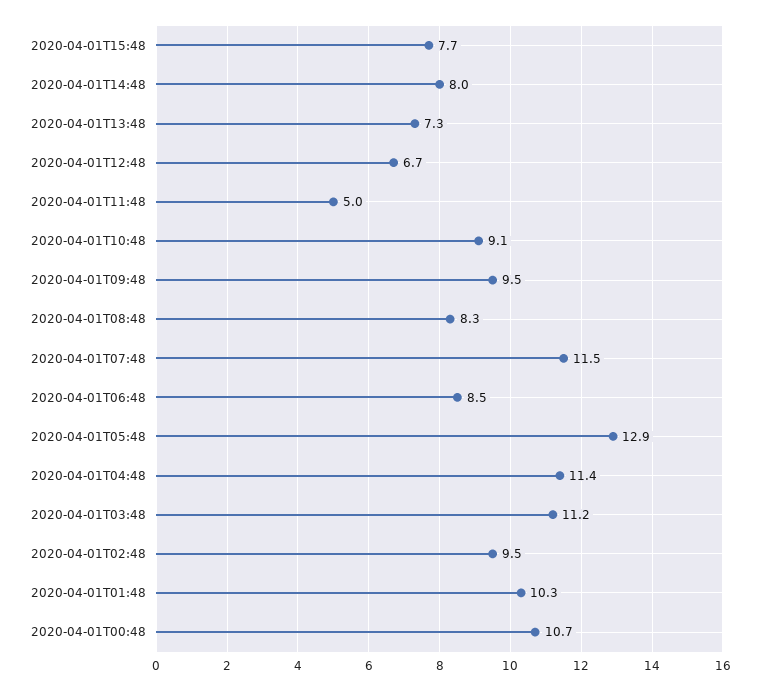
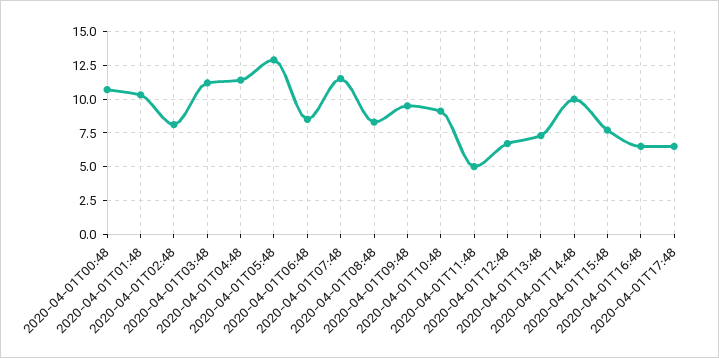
2020-04-01T14:48: 8 -> 10
2020-04-01T02:48: 9.5 -> 8
2020-04-01T16:48: none -> 6.5
2020-04-01T17:48: none -> 6.5

